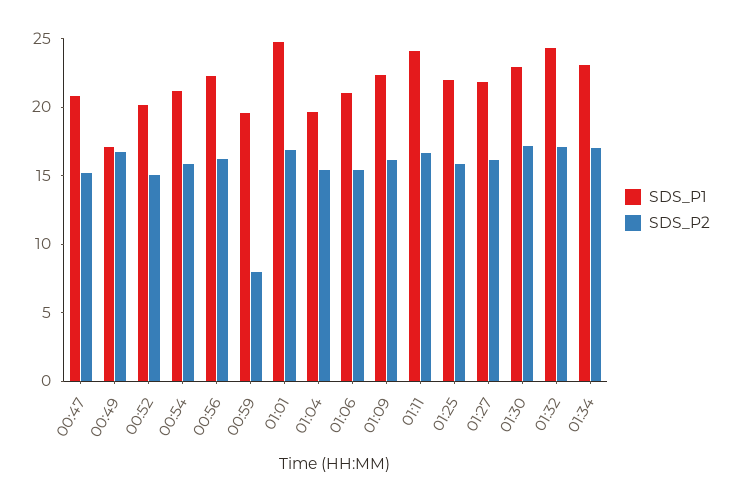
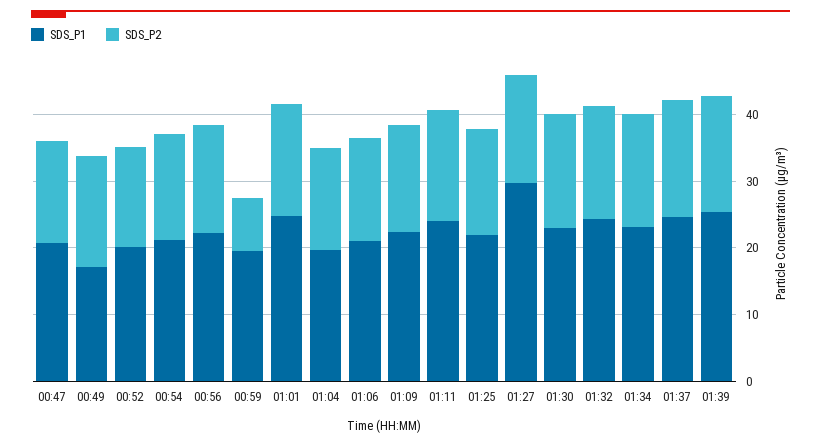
SDS_P1, 01:27: 22 -> 30
SDS_P1, 01:37: none -> 24
SDS_P2, 01:37: none -> 18
SDS_P1, 01:39: none -> 26
SDS_P2, 01:39: none -> 18

